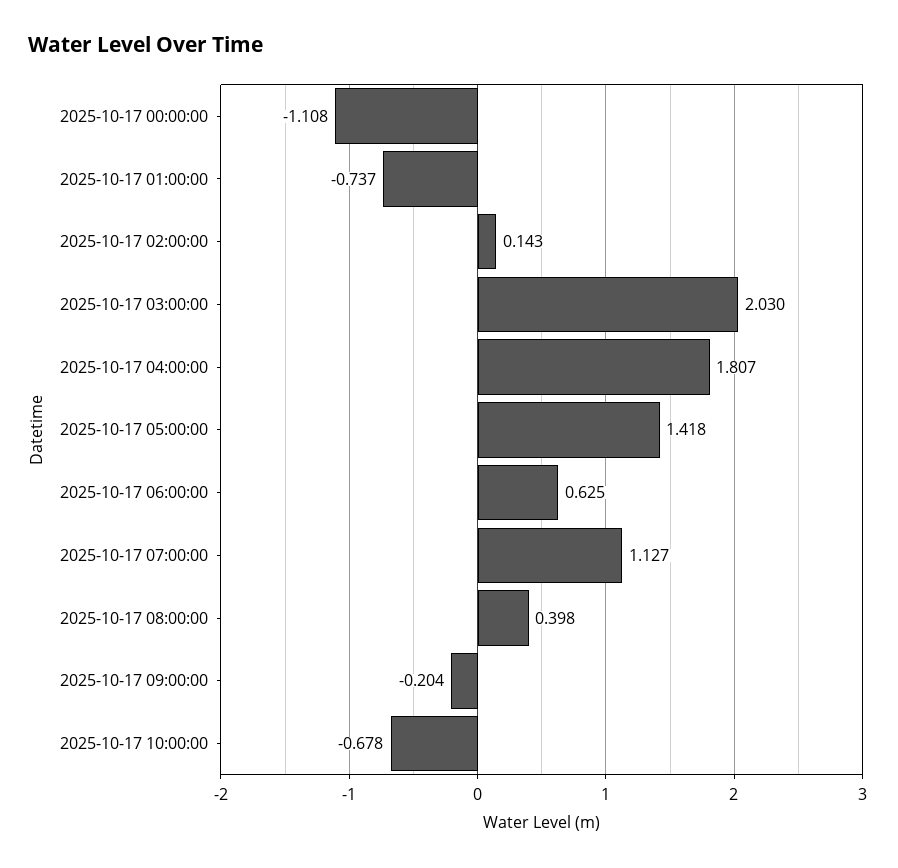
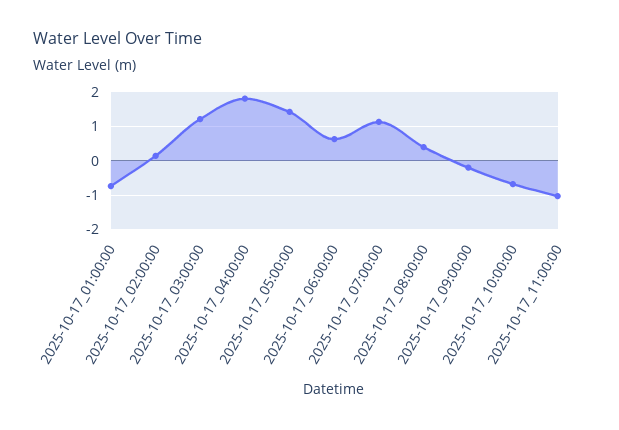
2025-10-17 00:00:00: -1.108 -> none
2025-10-17 03:00:00: 2.03 -> 1.2
2025-10-17_11:00:00: none -> -1

